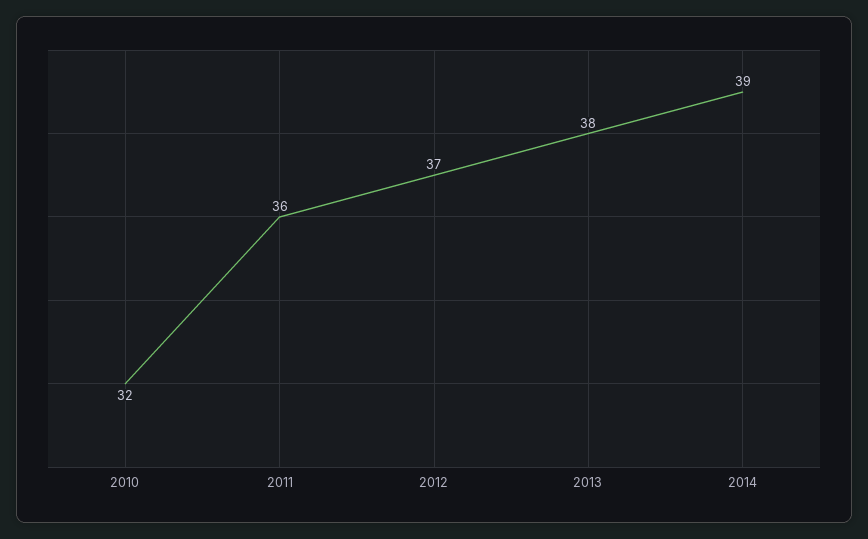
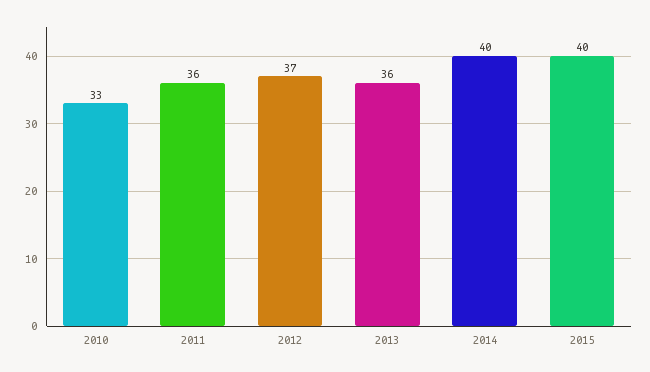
2010: 32 -> 33
2013: 38 -> 36
2014: 39 -> 40
2015: none -> 40

